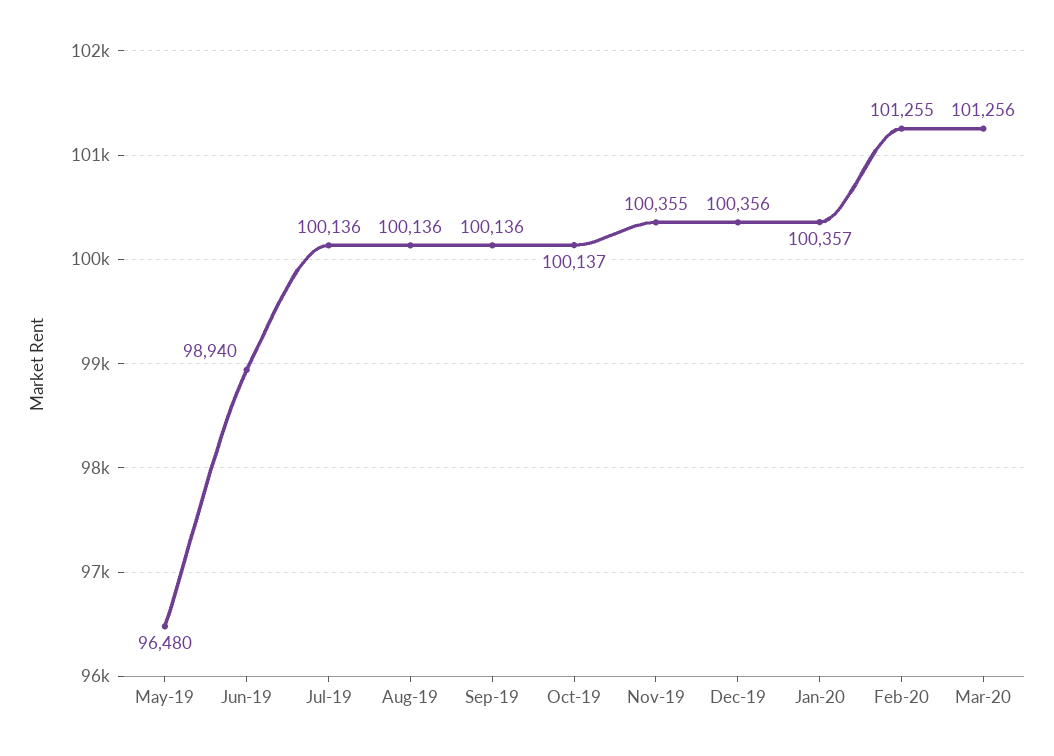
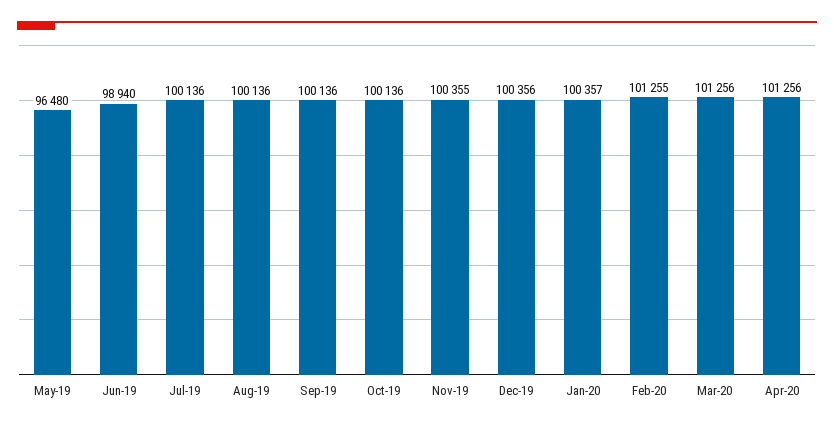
Oct-19: 100137 -> 100136
Apr-20: none -> 101256

